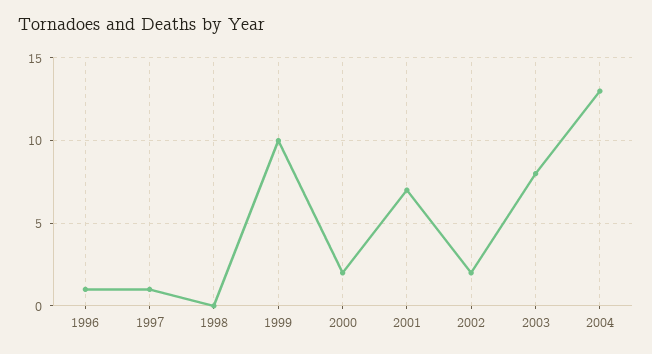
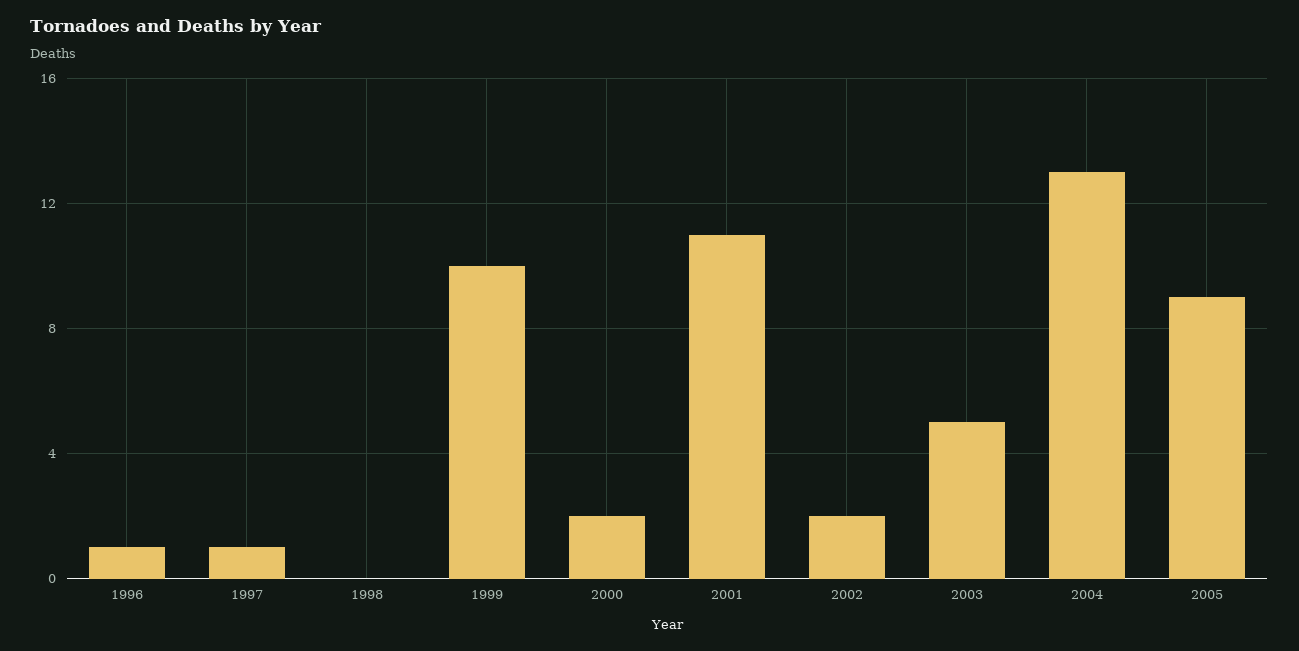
2001: 7 -> 11
2003: 8 -> 5
2005: none -> 9

